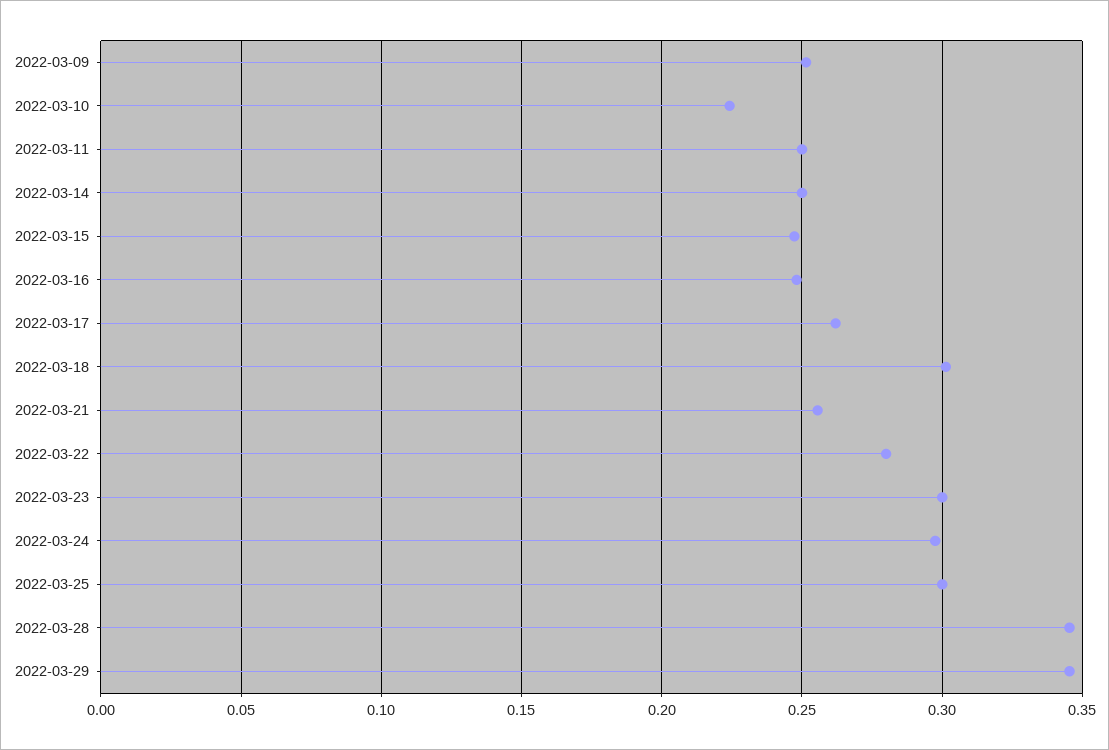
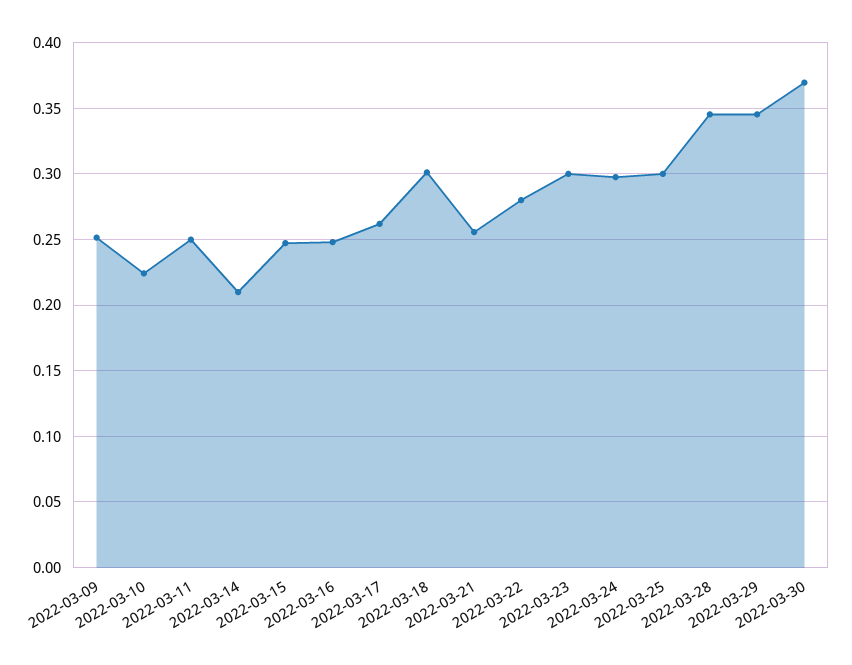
2022-03-14: 0.25 -> 0.21
2022-03-30: none -> 0.37

